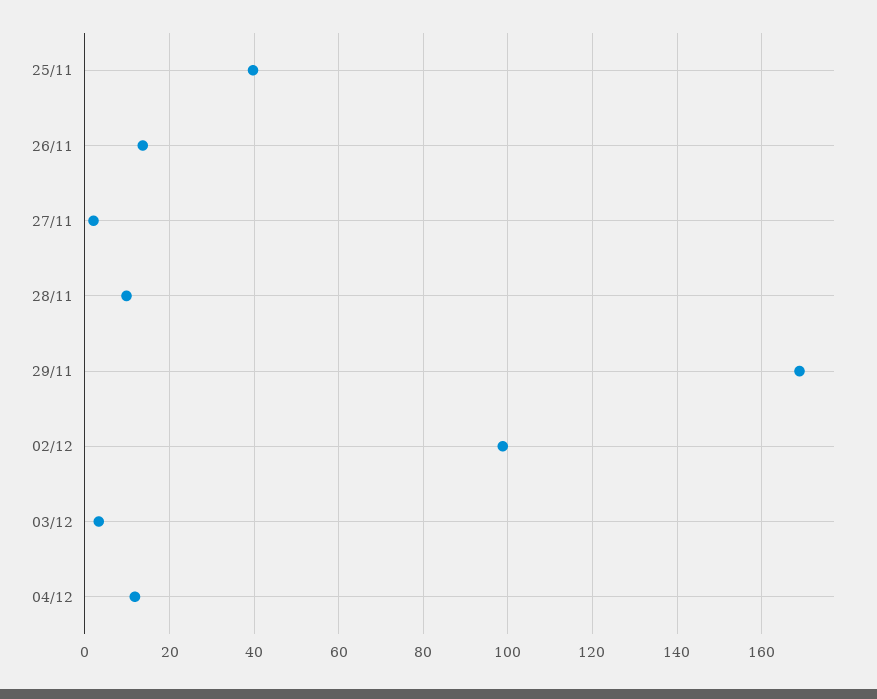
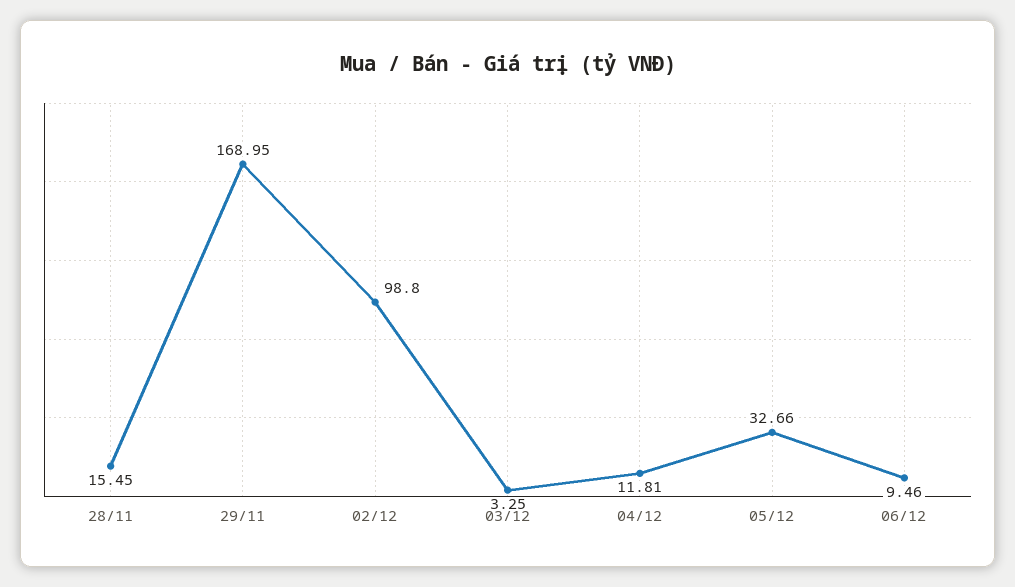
25/11: 40 -> none
26/11: 14 -> none
27/11: 2 -> none
28/11: 10 -> 15.45
05/12: none -> 32.66
06/12: none -> 9.46

